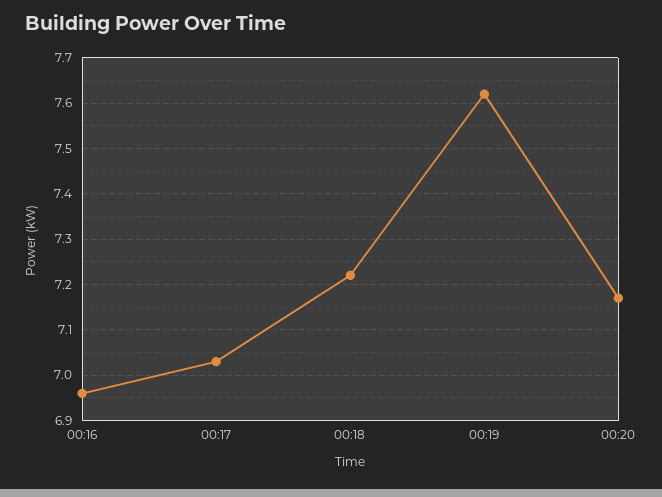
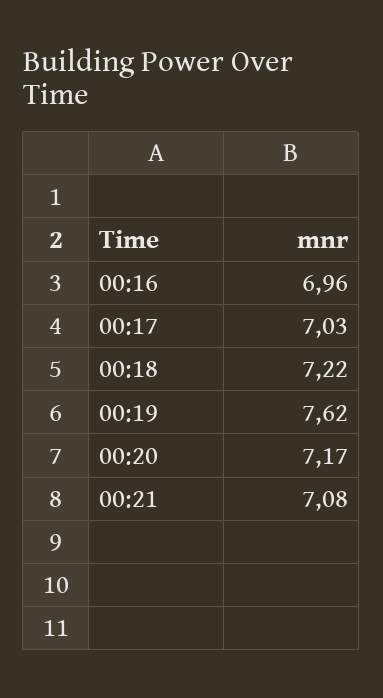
00:21: none -> 7.08

